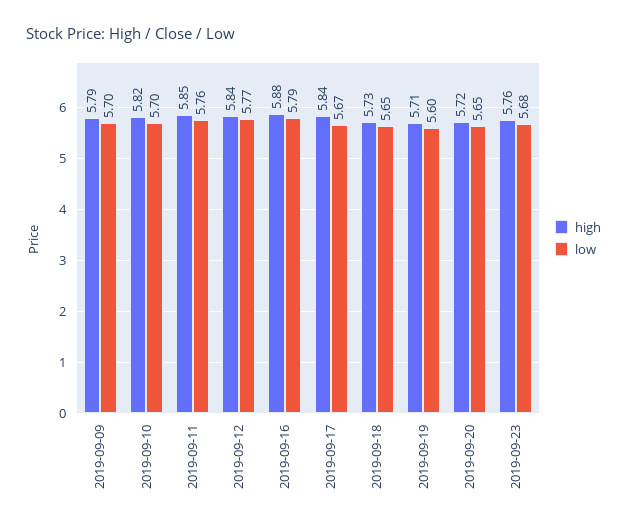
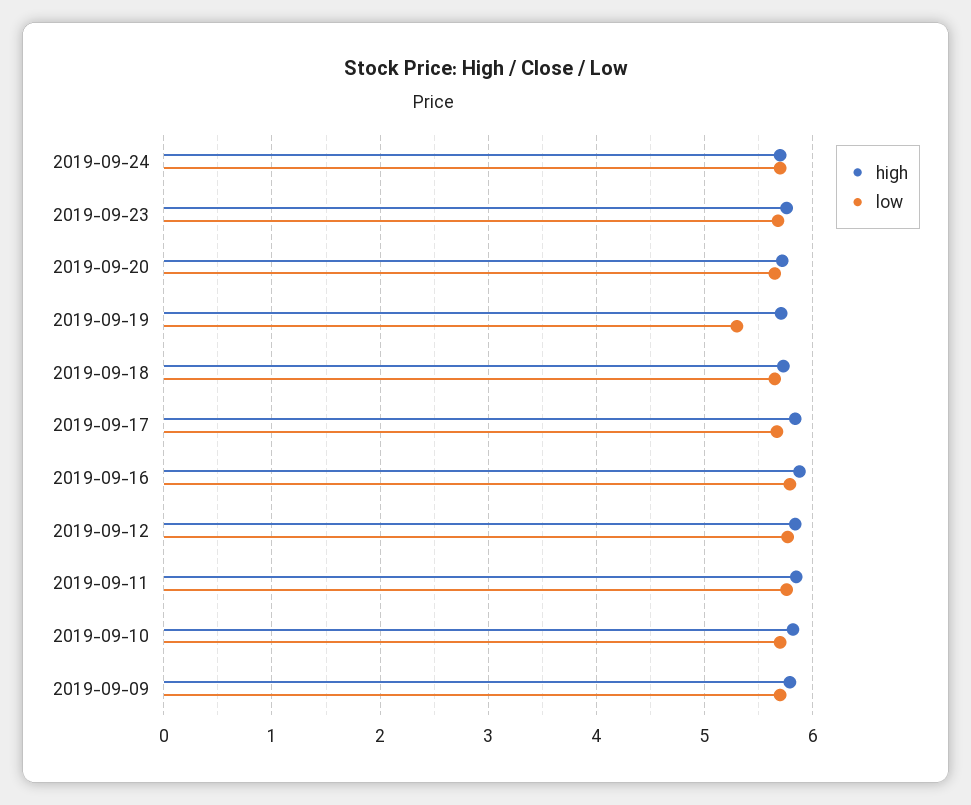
low, 2019-09-19: 5.6 -> 5.3
high, 2019-09-24: none -> 5.7
low, 2019-09-24: none -> 5.7

